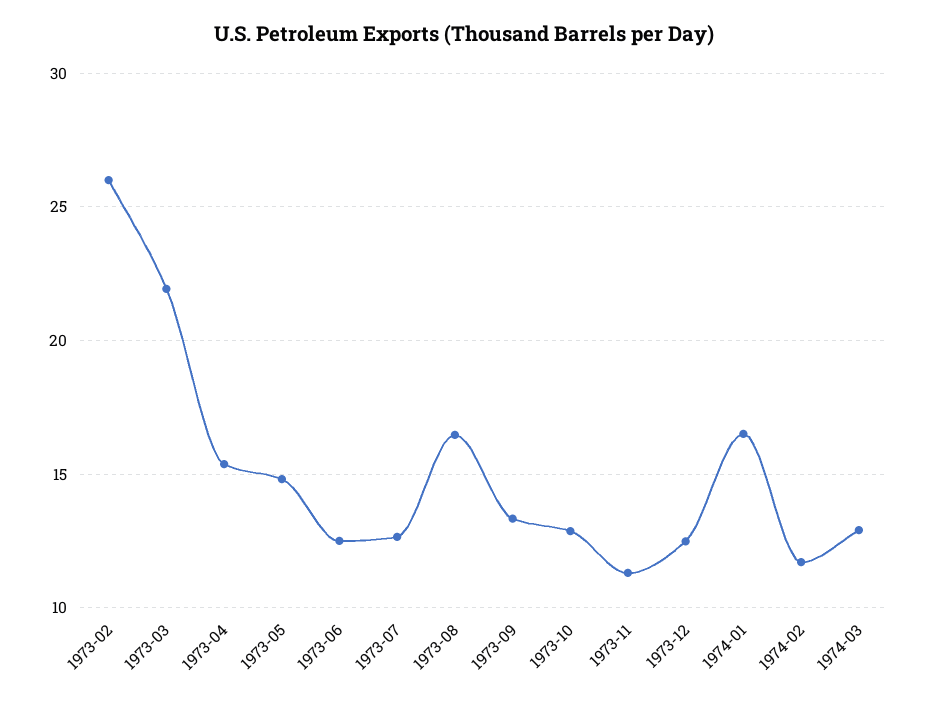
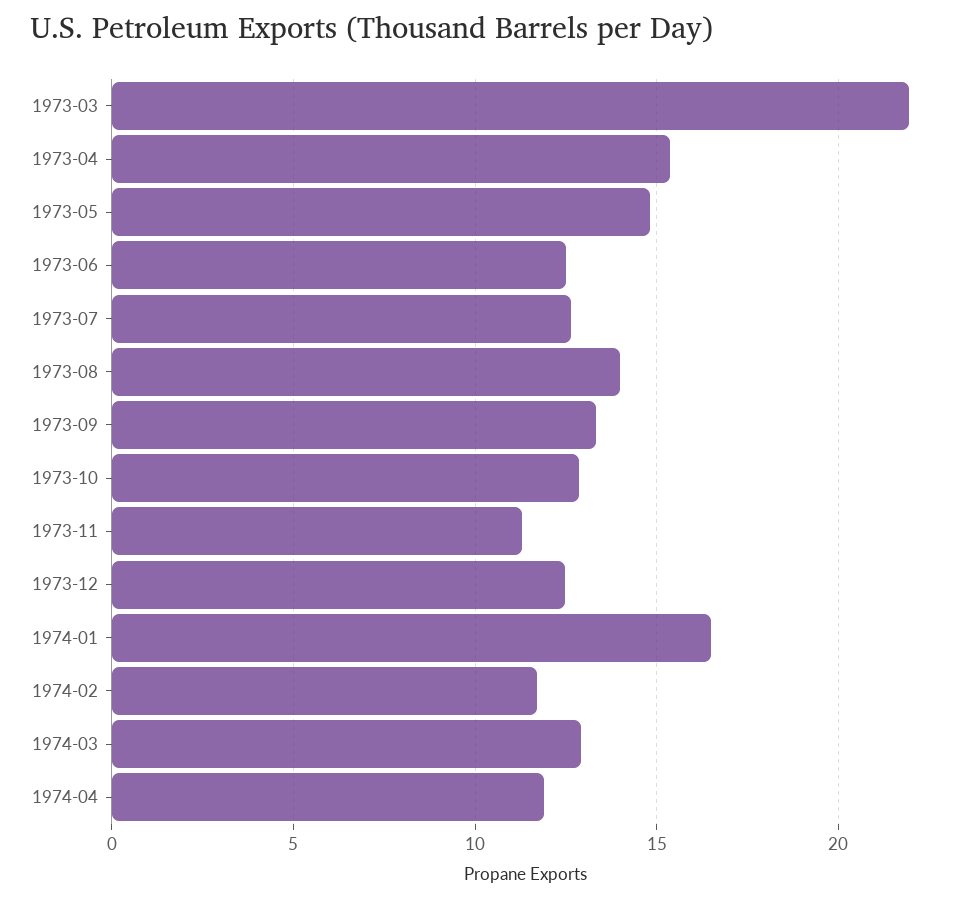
1973-02: 26 -> none
1973-08: 16.5 -> 14
1974-04: none -> 12

